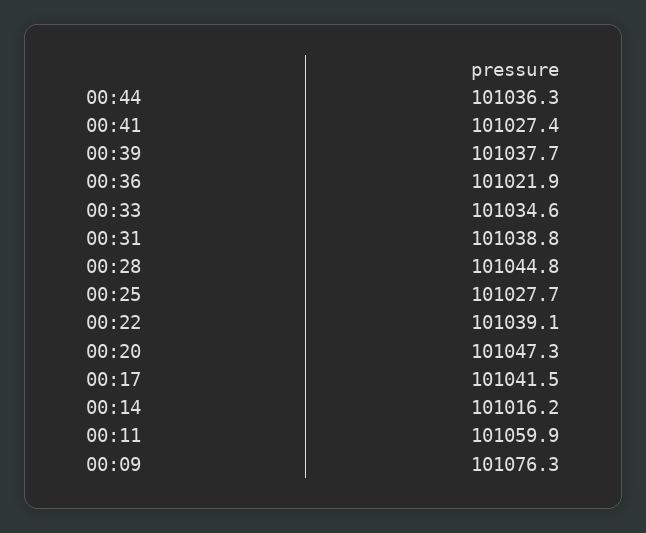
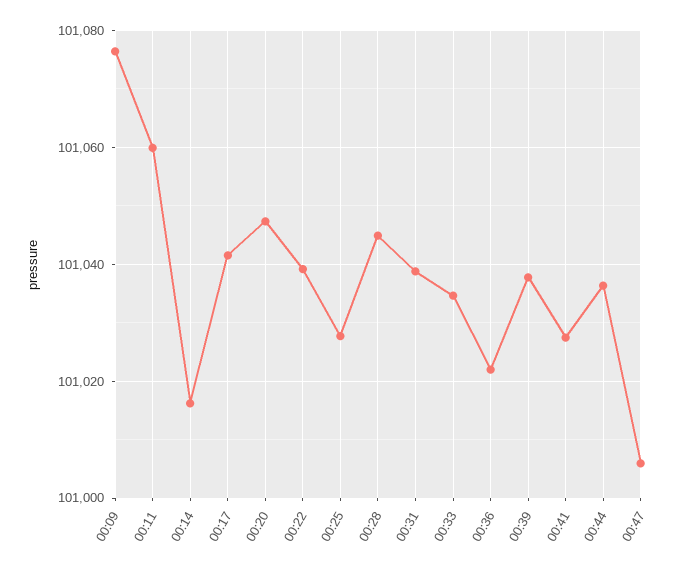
00:47: none -> 101006

